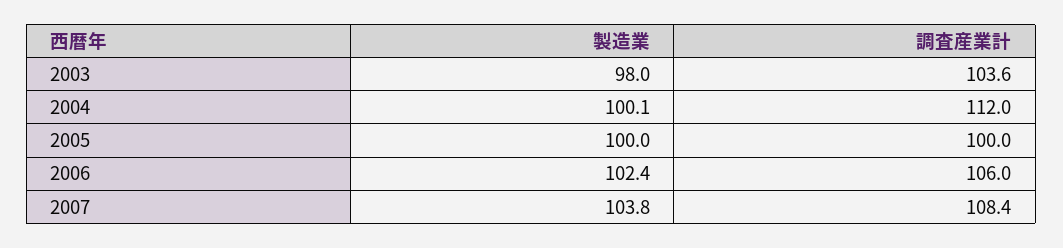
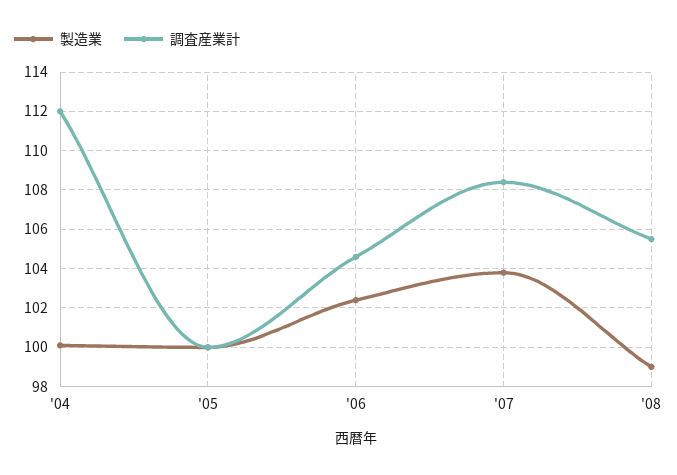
製造業, 2003: 98 -> none
調査産業計, 2003: 103.6 -> none
調査産業計, 2006: 106 -> 104.5
製造業, '08: none -> 99
調査産業計, '08: none -> 105.5

